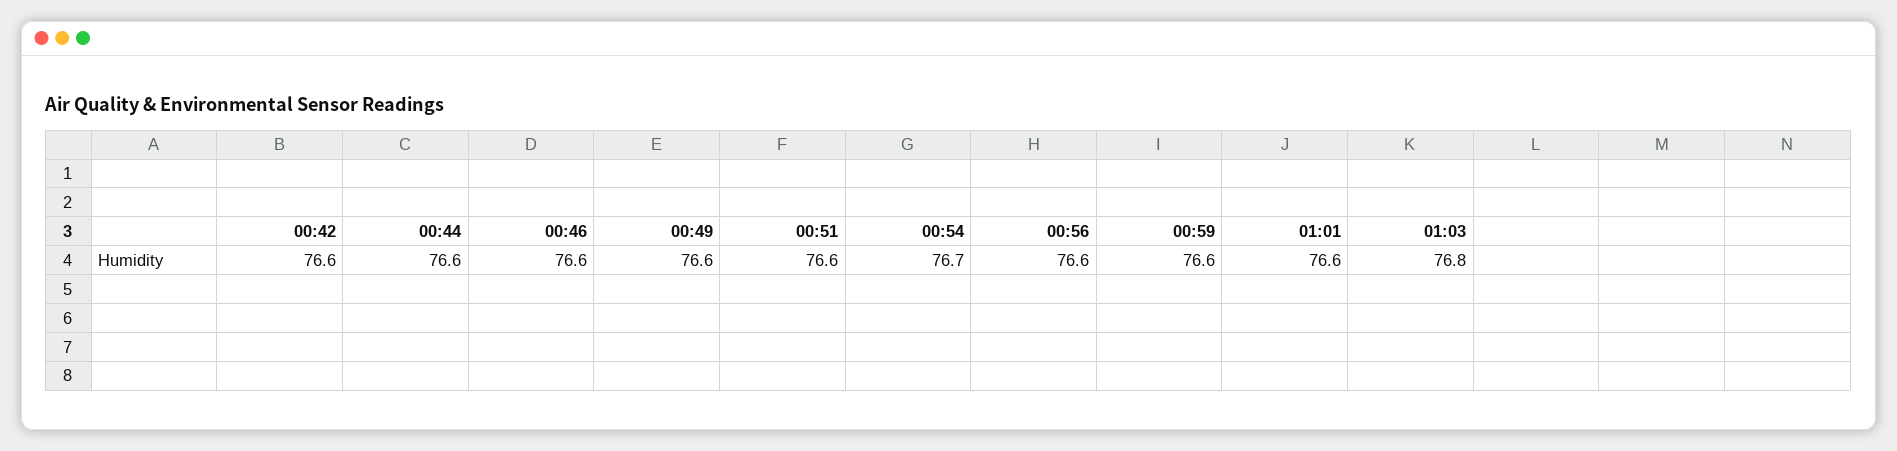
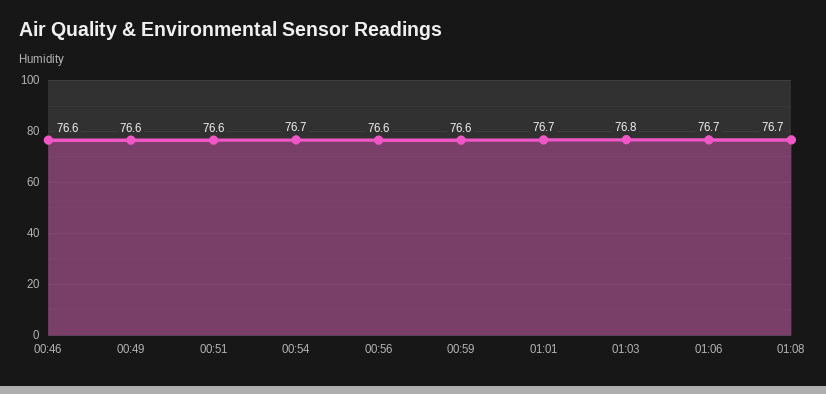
00:42: 76.6 -> none
00:44: 76.6 -> none
01:01: 76.6 -> 76.7
01:06: none -> 76.7
01:08: none -> 76.7

